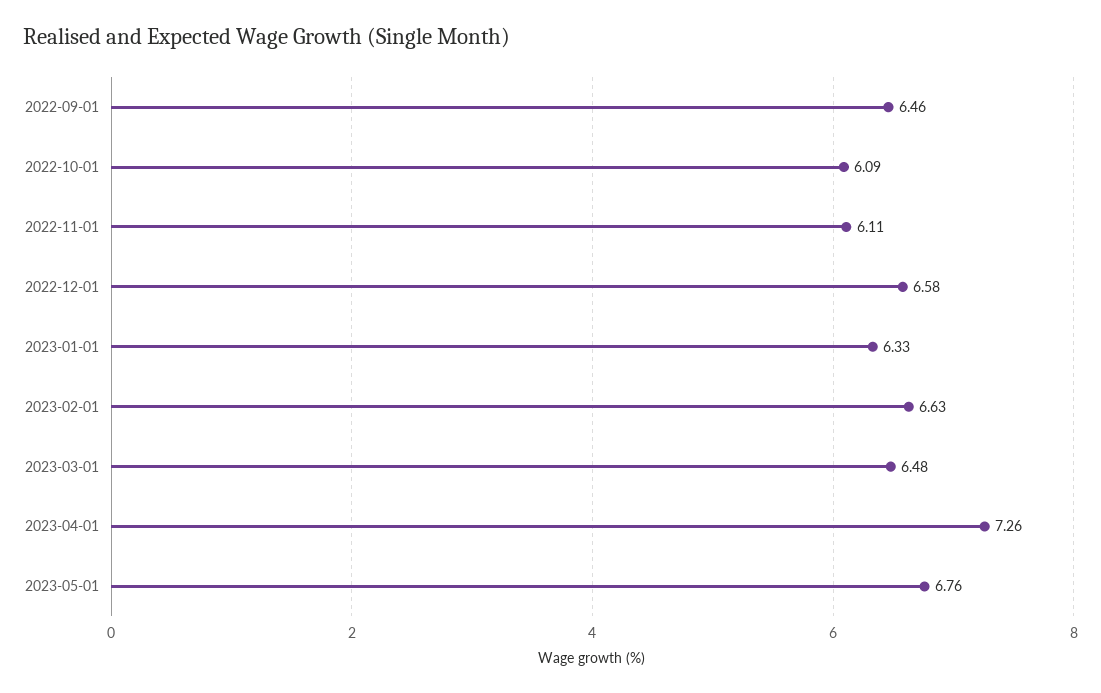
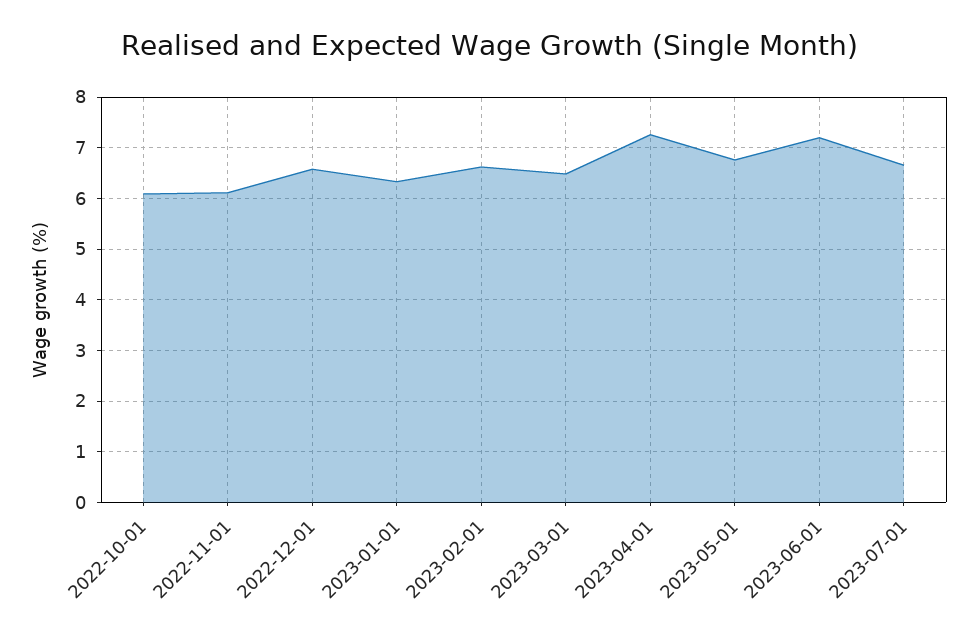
2022-09-01: 6.46 -> none
2023-06-01: none -> 7.2
2023-07-01: none -> 6.6

